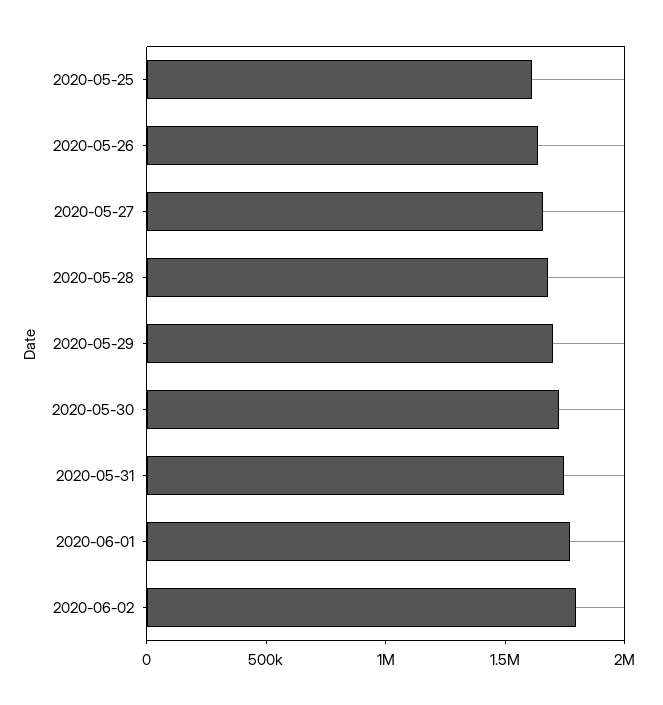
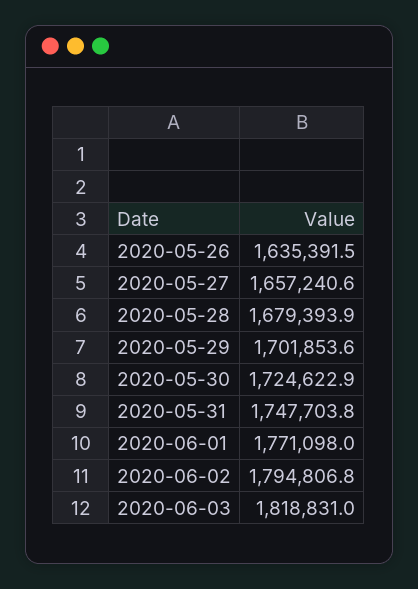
2020-05-25: 1600000 -> none
2020-06-03: none -> 1818831

